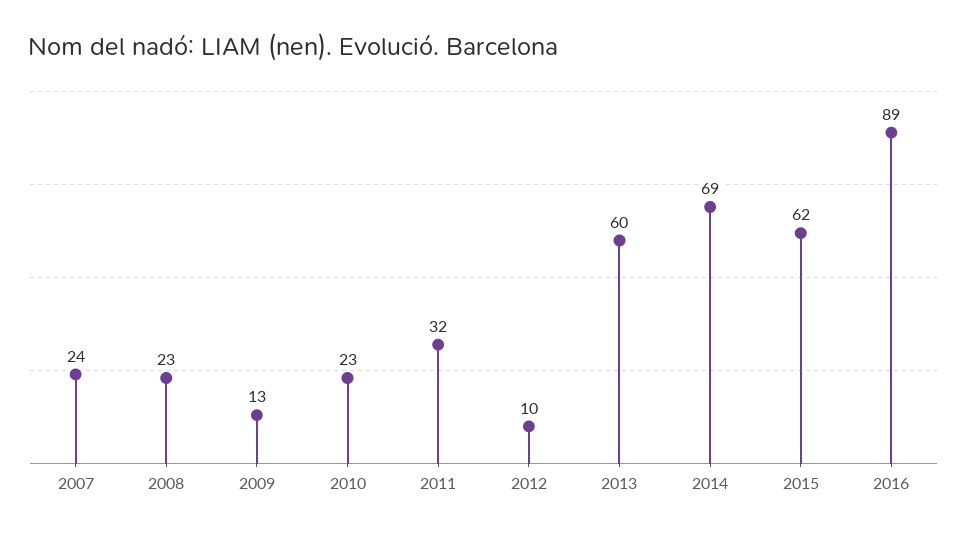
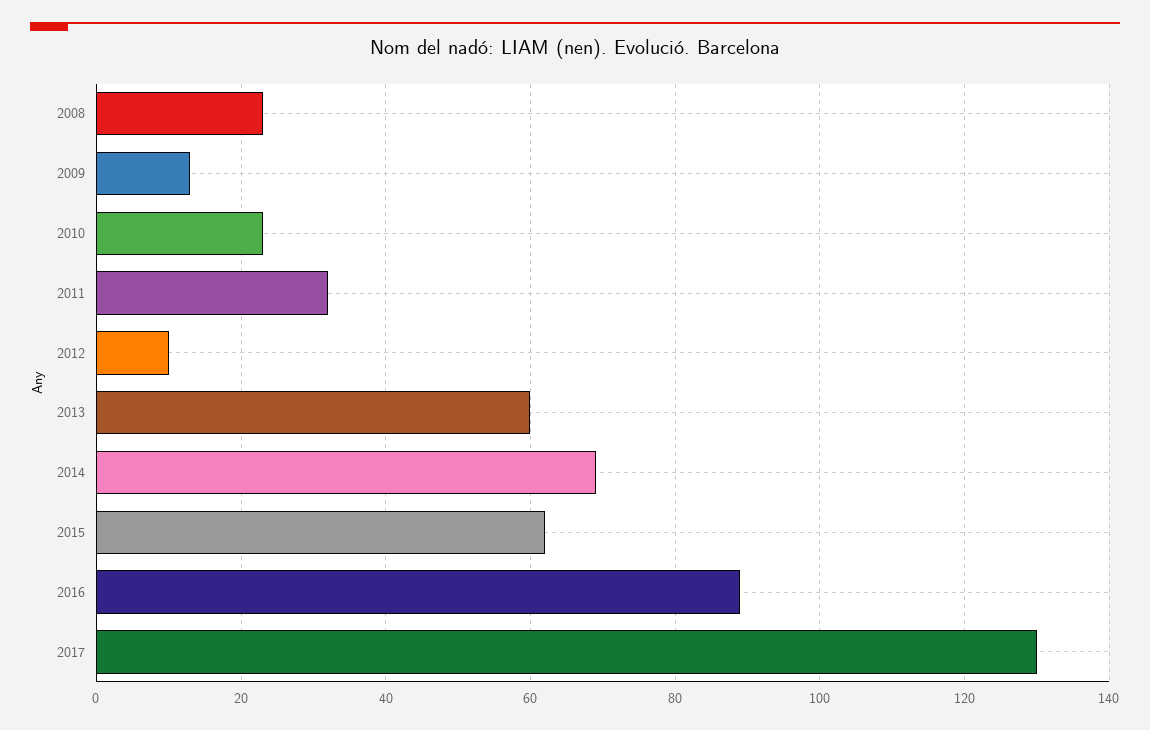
2007: 24 -> none
2017: none -> 130

